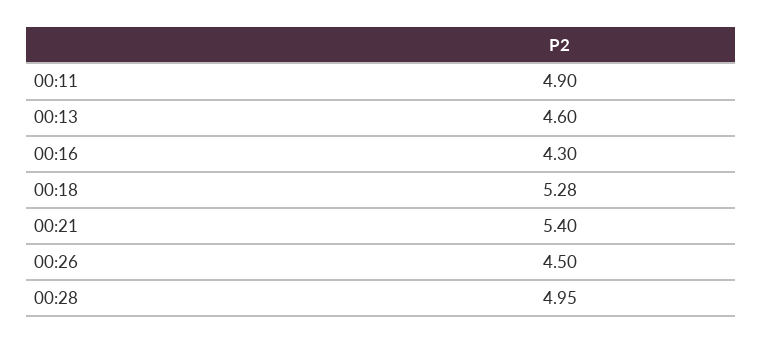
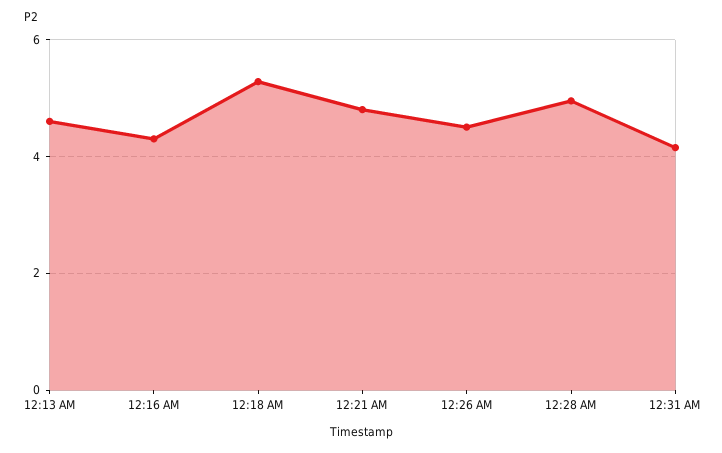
00:11: 4.9 -> none
00:21: 5.4 -> 4.8
12:31 AM: none -> 4.2

